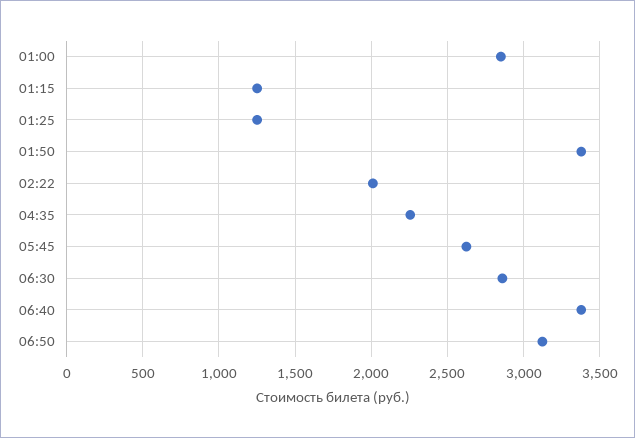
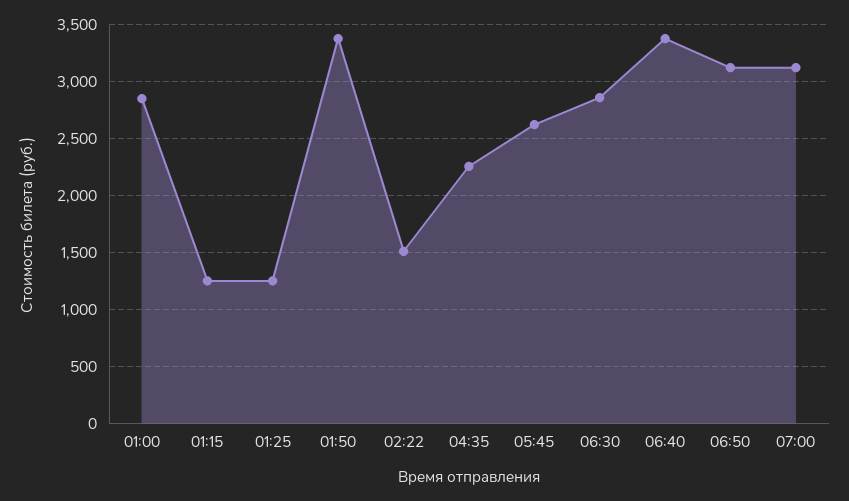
02:22: 2000 -> 1500
07:00: none -> 3100

